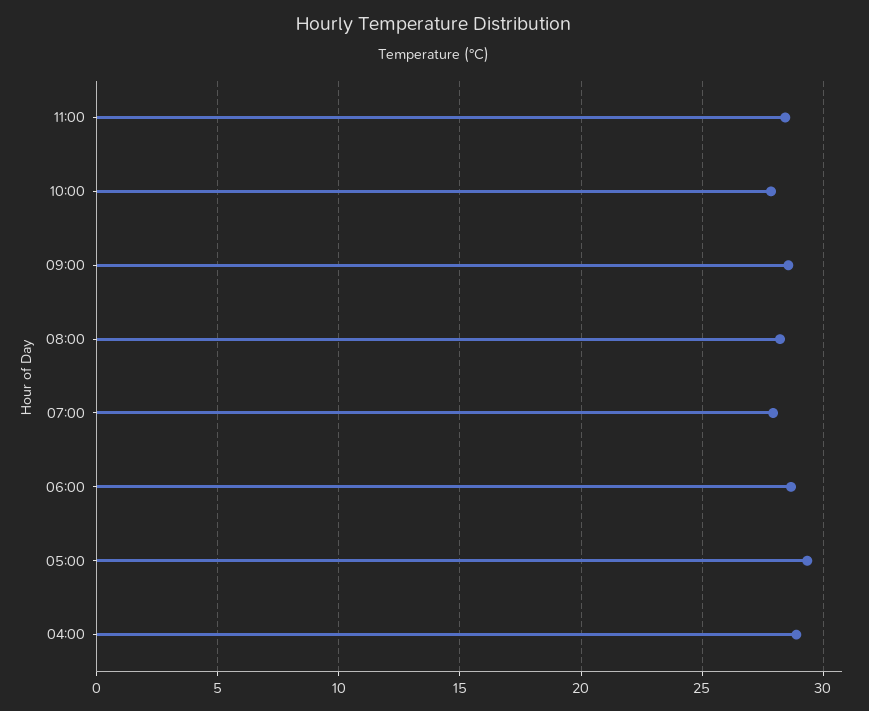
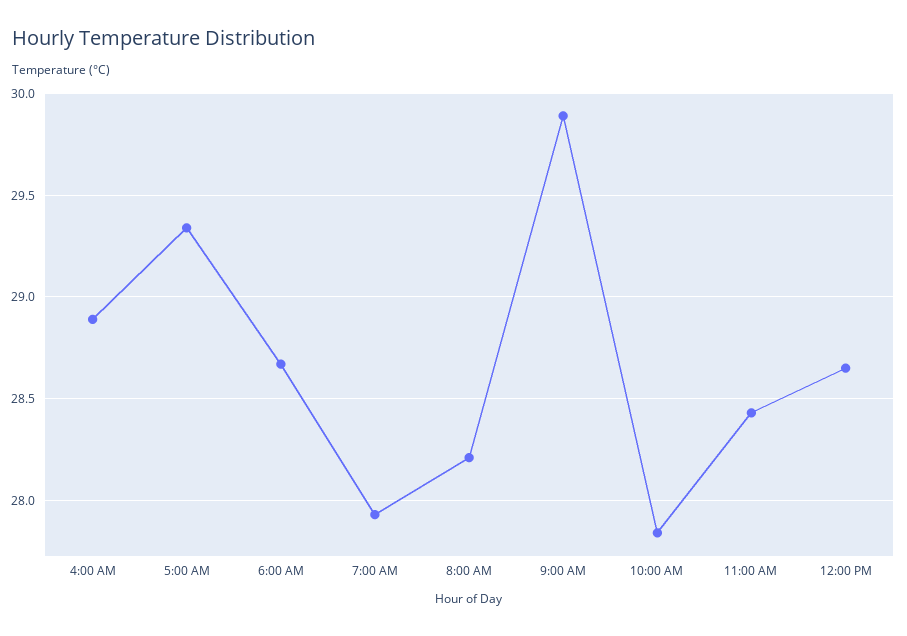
09:00: 28.5 -> 29.9
12:00 PM: none -> 28.65

